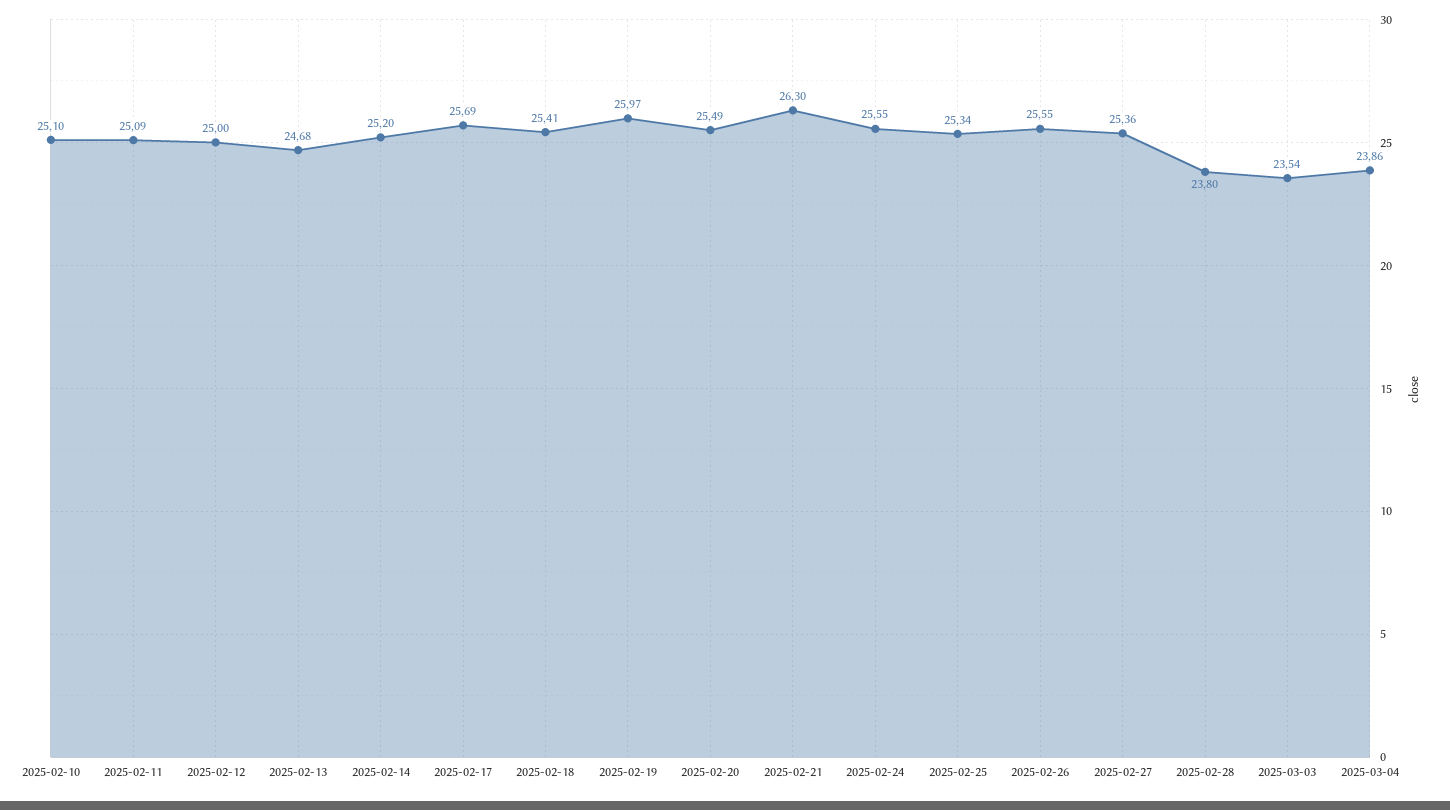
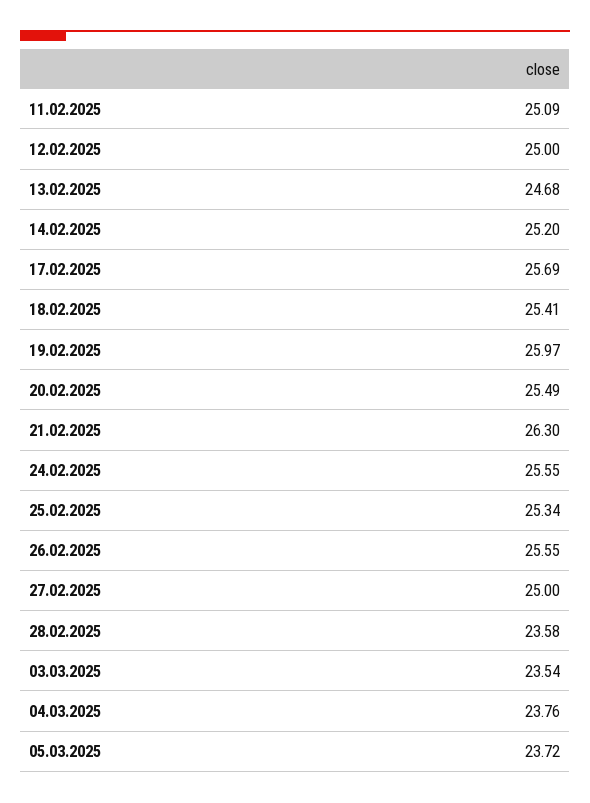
2025-02-10: 25.1 -> none
2025-02-27: 25.36 -> 25
2025-02-28: 23.8 -> 23.58
2025-03-04: 23.86 -> 23.76
05.03.2025: none -> 23.72

